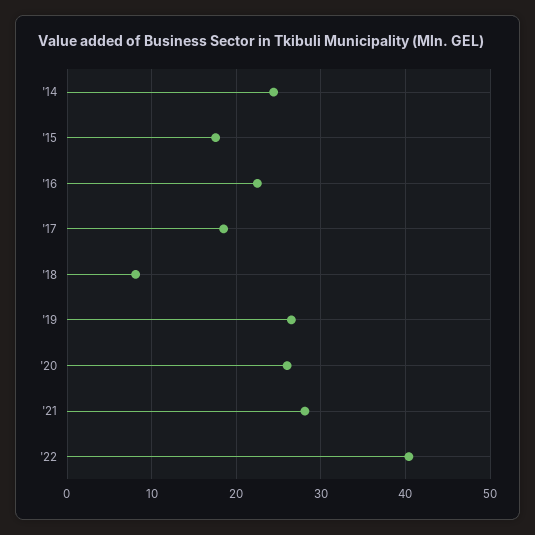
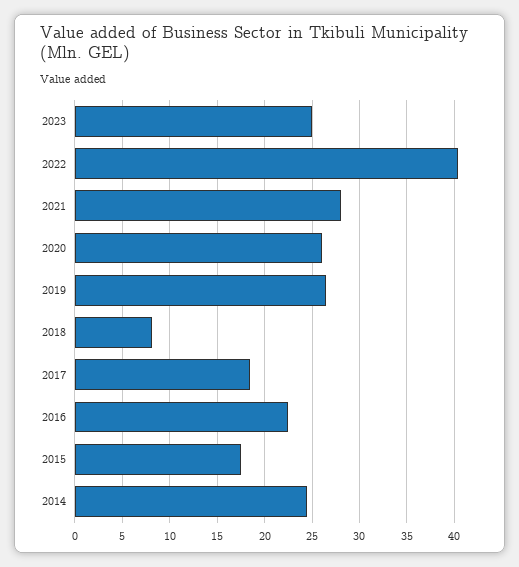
2023: none -> 25

